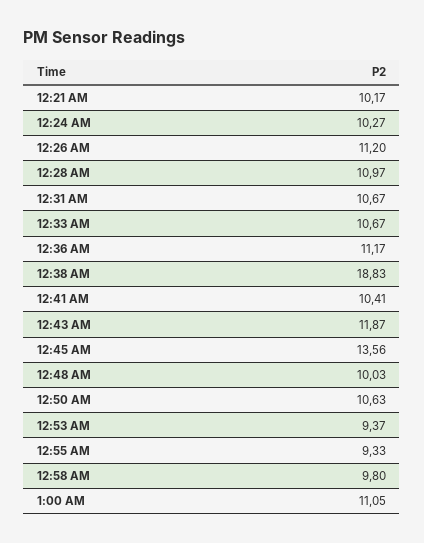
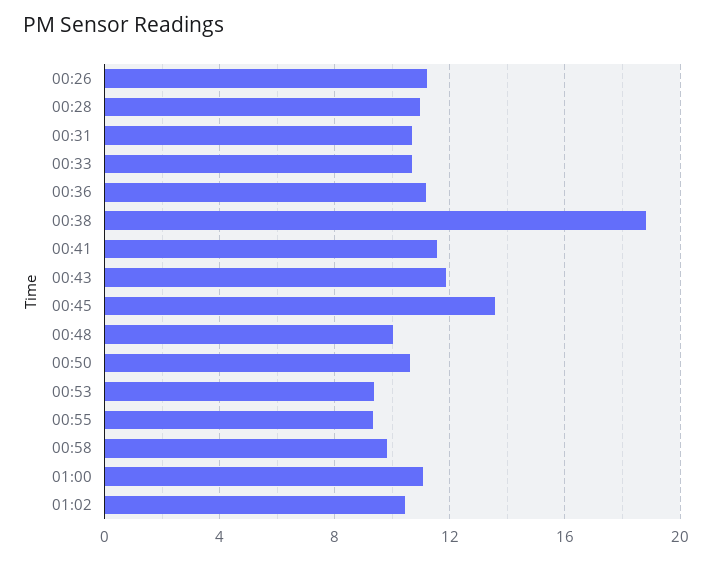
12:21 AM: 10.17 -> none
12:24 AM: 10.27 -> none
12:41 AM: 10.41 -> 11.5
01:02: none -> 10.5

